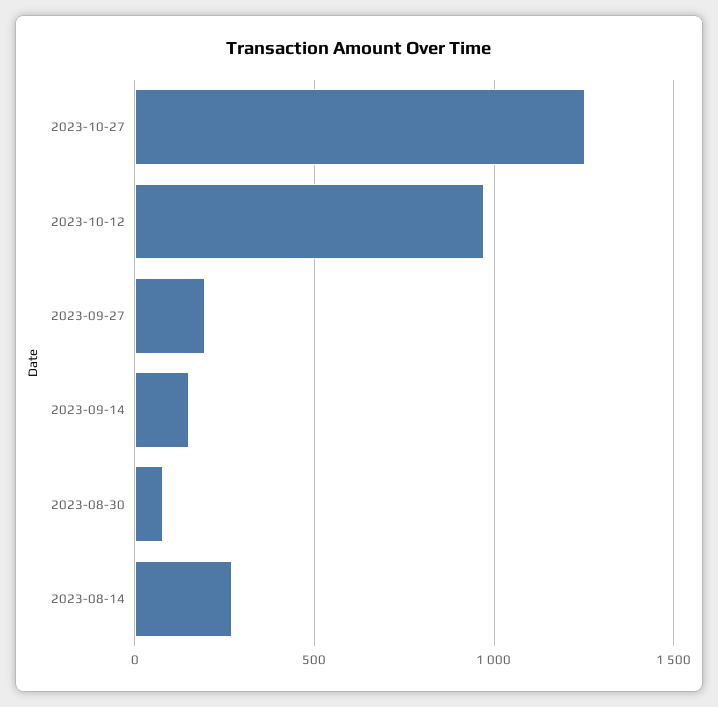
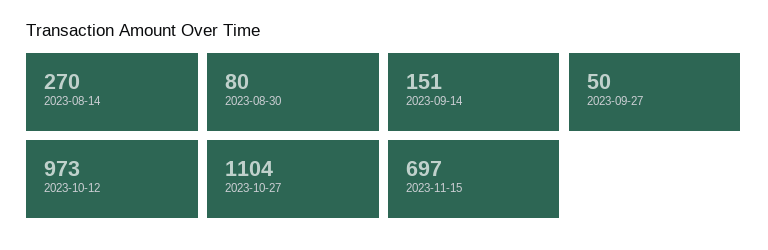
2023-10-27: 1250 -> 1104
2023-09-27: 200 -> 50
2023-11-15: none -> 697

